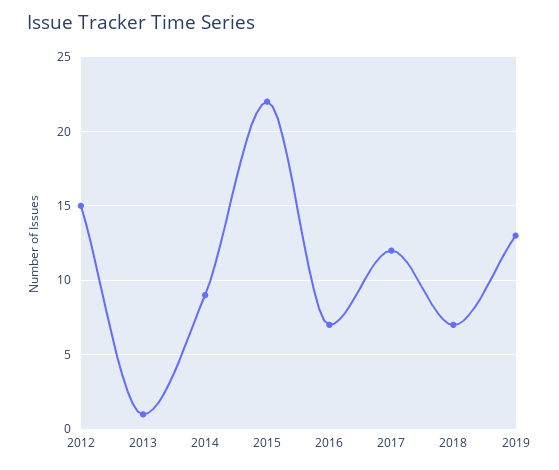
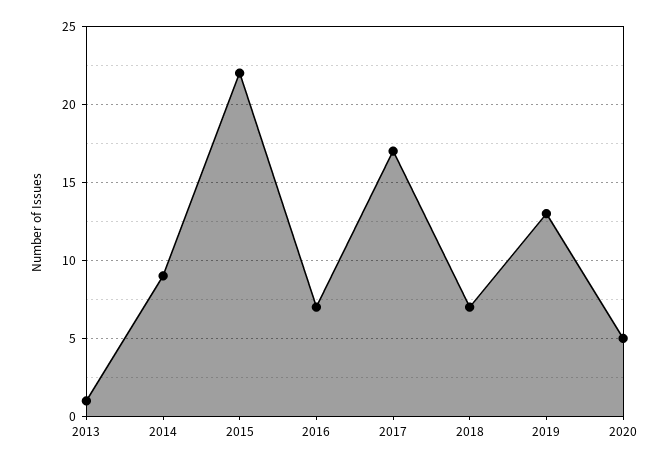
2012: 15 -> none
2017: 12 -> 17
2020: none -> 5

